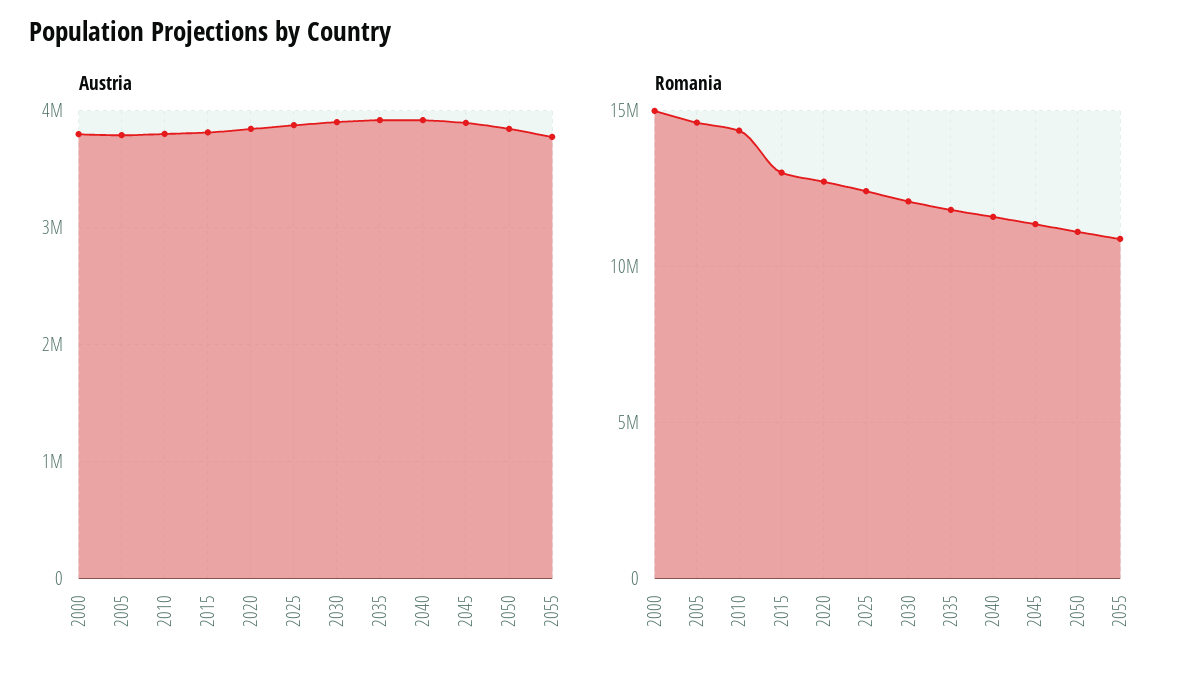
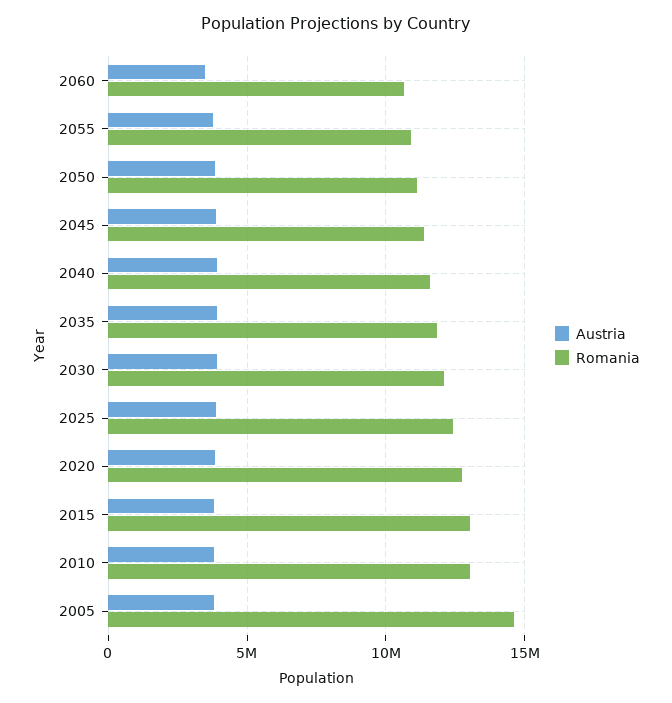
Austria, 2000: 3800000 -> none
Romania, 2000: 15000000 -> none
Romania, 2010: 14500000 -> 13000000
Austria, 2060: none -> 3500000
Romania, 2060: none -> 10500000

